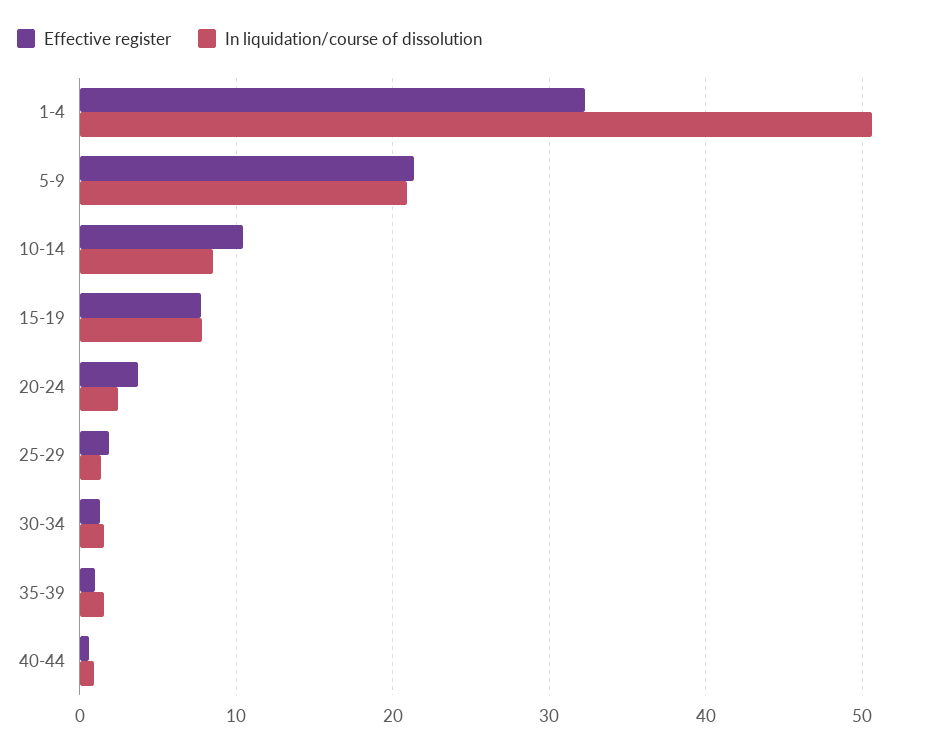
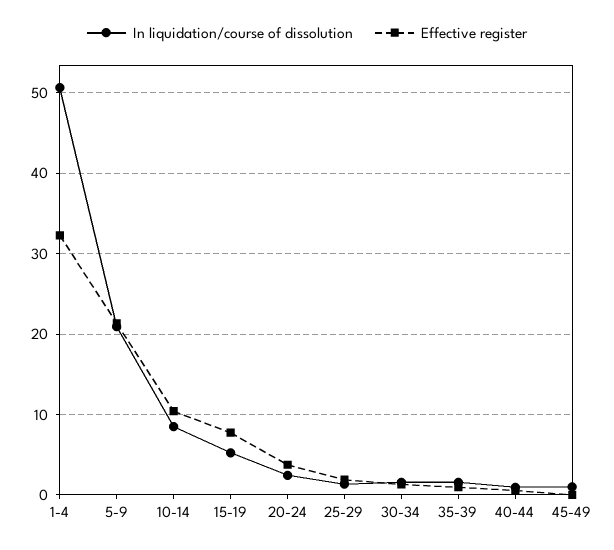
In liquidation/course of dissolution, 15-19: 8 -> 5
In liquidation/course of dissolution, 45-49: none -> 1
Effective register, 45-49: none -> 0

